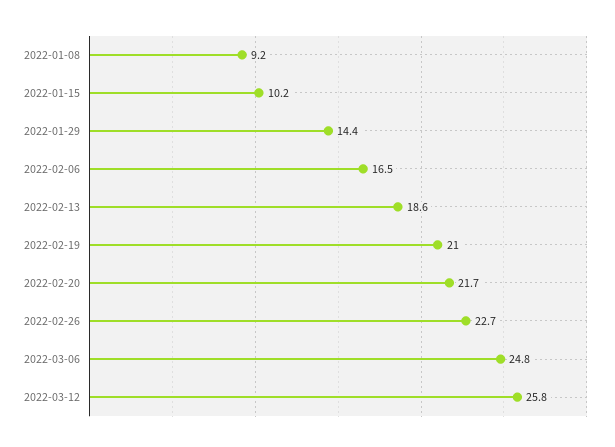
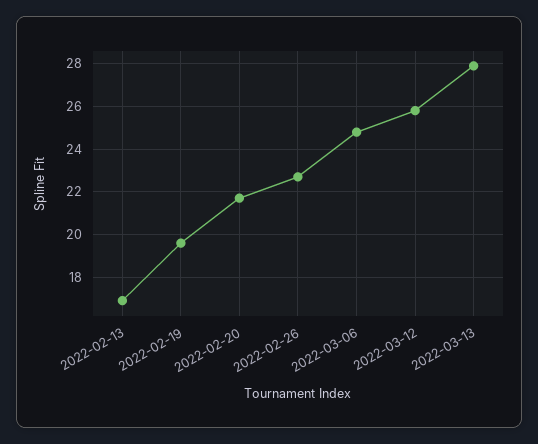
2022-01-08: 9.2 -> none
2022-01-15: 10.2 -> none
2022-01-29: 14.4 -> none
2022-02-06: 16.5 -> none
2022-02-13: 18.6 -> 17
2022-02-19: 21 -> 19.5
2022-03-13: none -> 28

